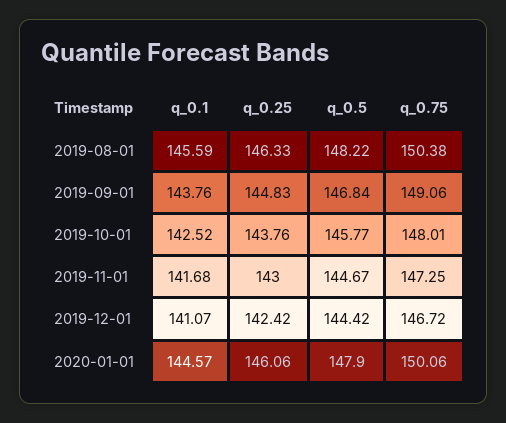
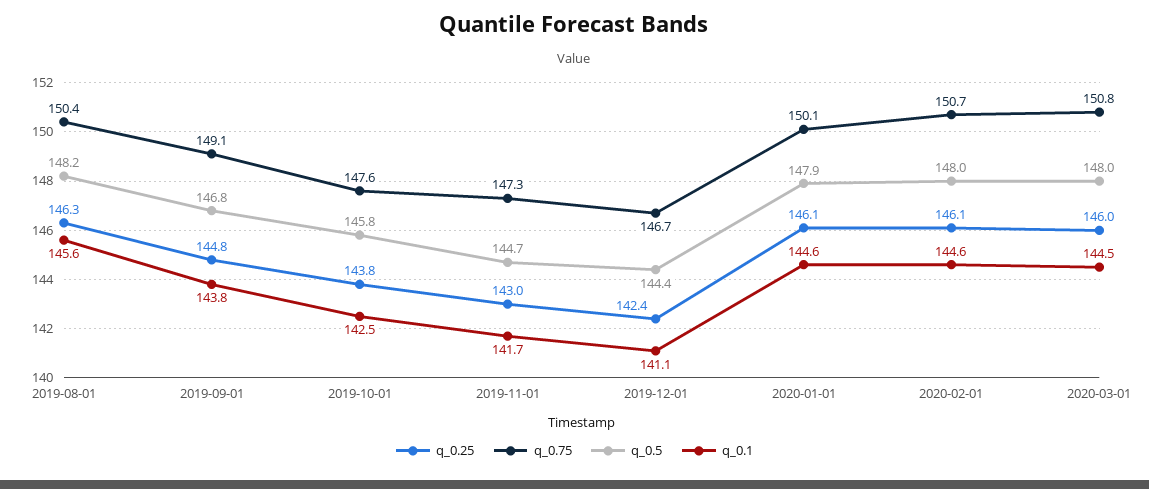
q_0.75, 2019-10-01: 148.01 -> 147.6
q_0.25, 2020-02-01: none -> 146.1
q_0.75, 2020-02-01: none -> 150.7
q_0.5, 2020-02-01: none -> 148
q_0.1, 2020-02-01: none -> 144.6
q_0.25, 2020-03-01: none -> 146
q_0.75, 2020-03-01: none -> 150.8
q_0.5, 2020-03-01: none -> 148
q_0.1, 2020-03-01: none -> 144.5

